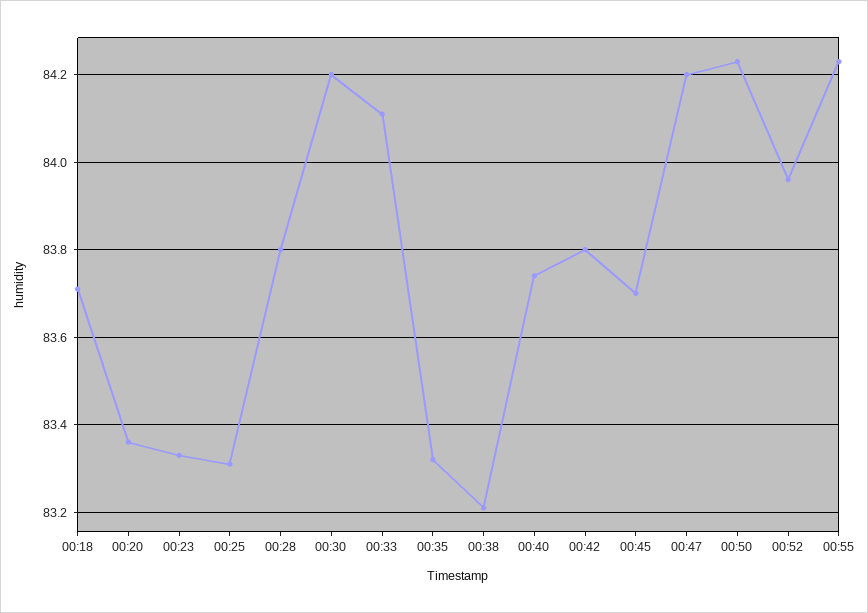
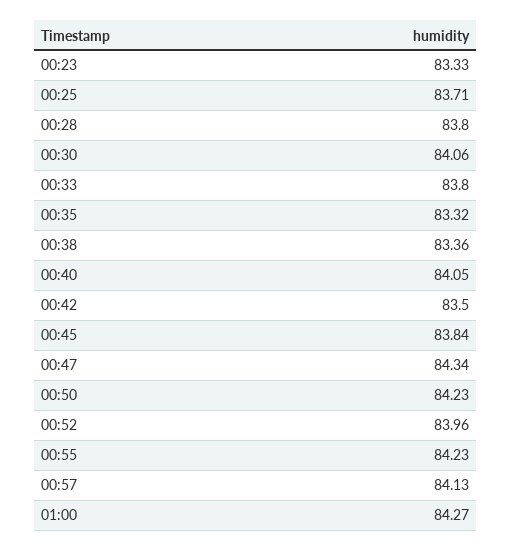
00:18: 83.7 -> none
00:20: 83.35 -> none
00:25: 83.3 -> 83.71
00:30: 84.2 -> 84.06
00:33: 84.1 -> 83.8
00:38: 83.2 -> 83.36
00:40: 83.75 -> 84.05
00:42: 83.8 -> 83.5
00:45: 83.7 -> 83.84
00:47: 84.2 -> 84.34
00:57: none -> 84.13
01:00: none -> 84.27

